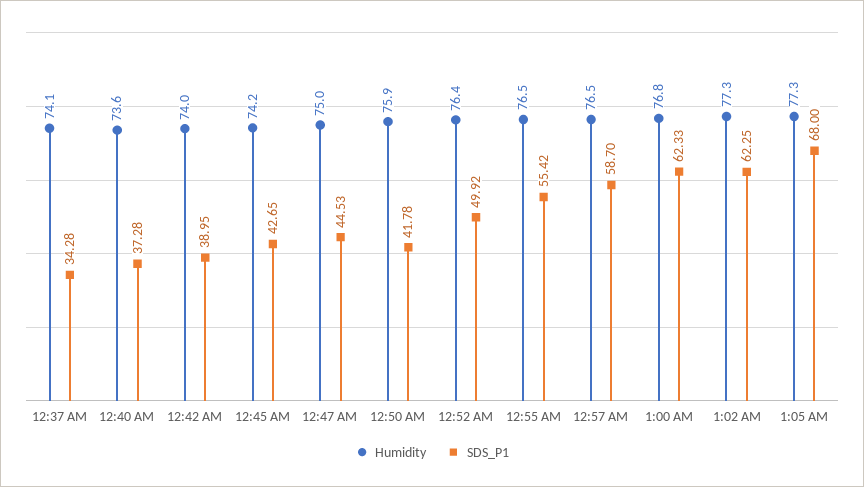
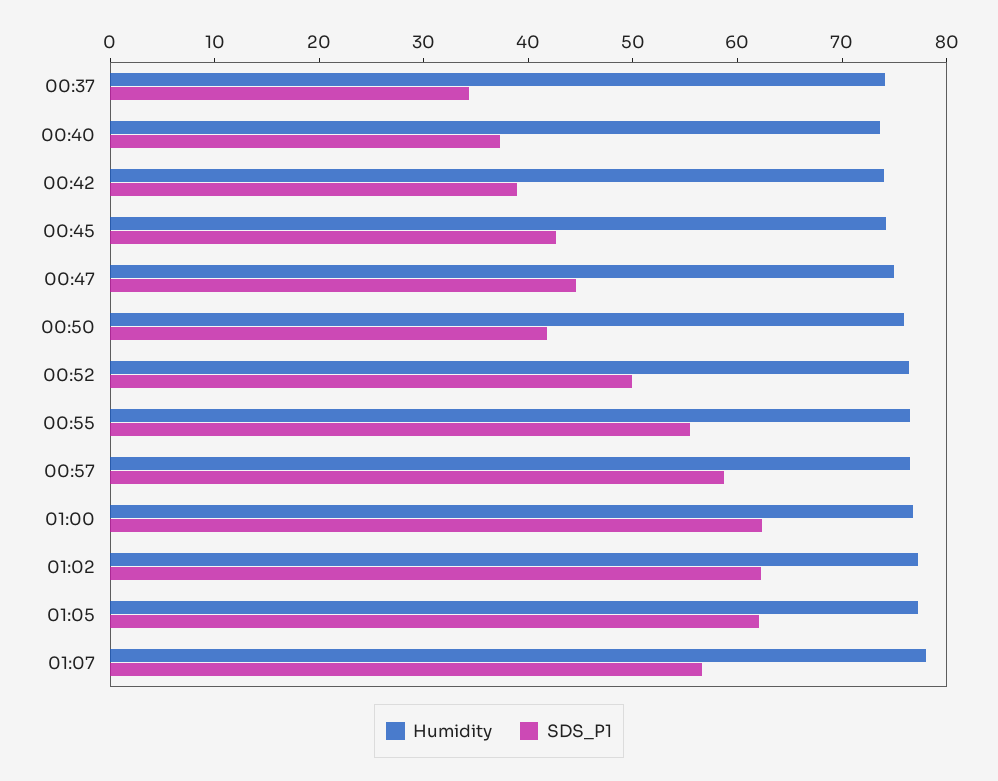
SDS_P1, 1:05 AM: 68 -> 62
Humidity, 01:07: none -> 78
SDS_P1, 01:07: none -> 56

